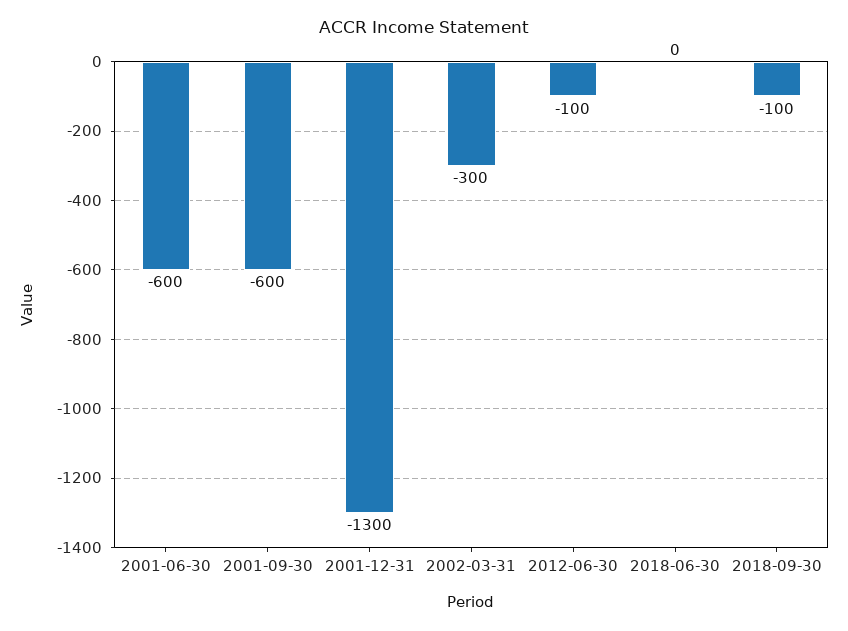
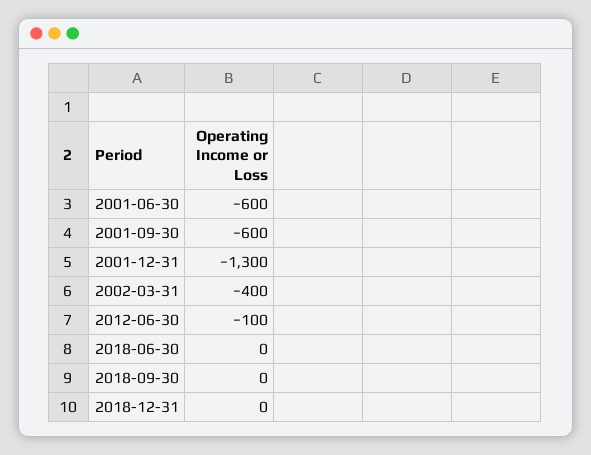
2002-03-31: -300 -> -400
2018-09-30: -100 -> 0
2018-12-31: none -> 0

